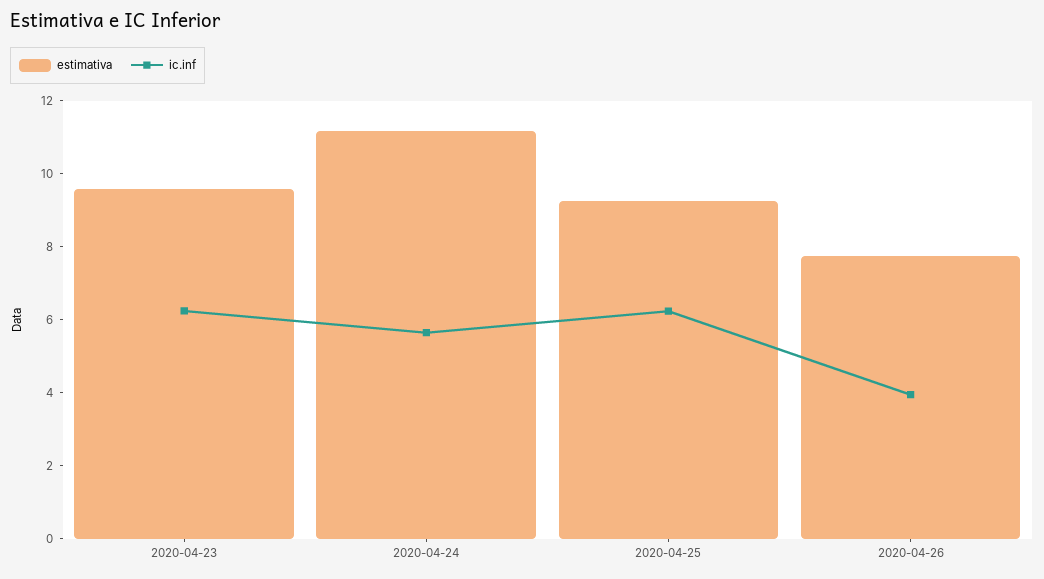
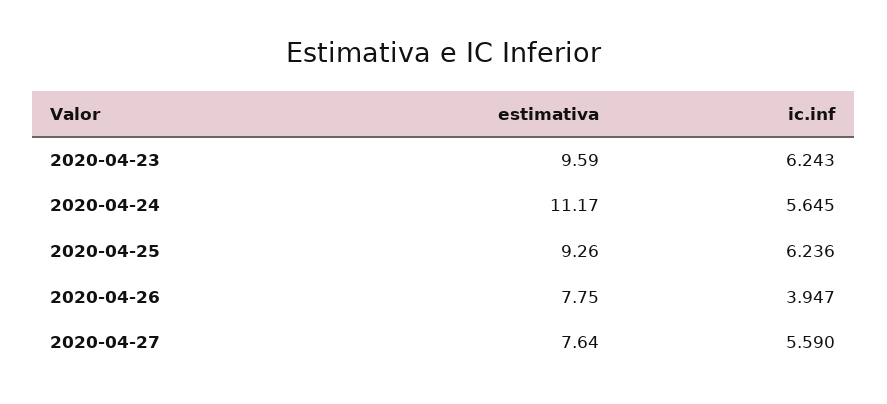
estimativa, 2020-04-27: none -> 7.64
ic.inf, 2020-04-27: none -> 5.59

